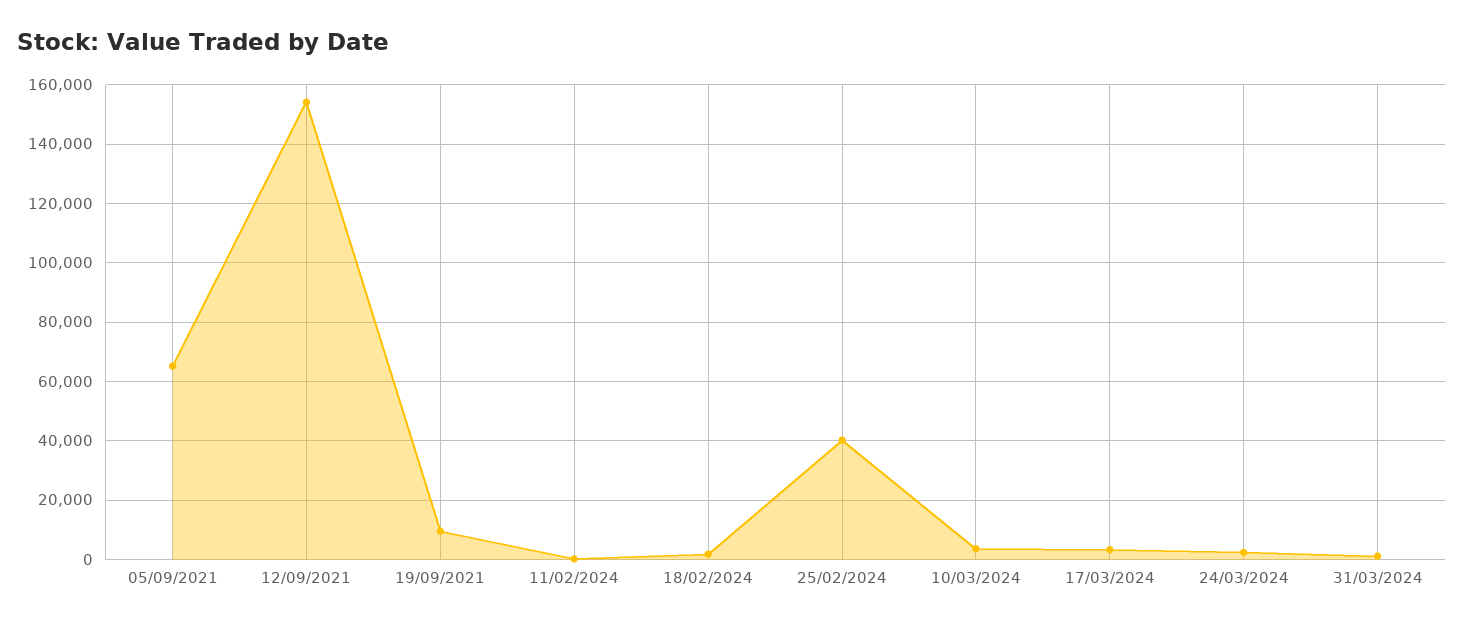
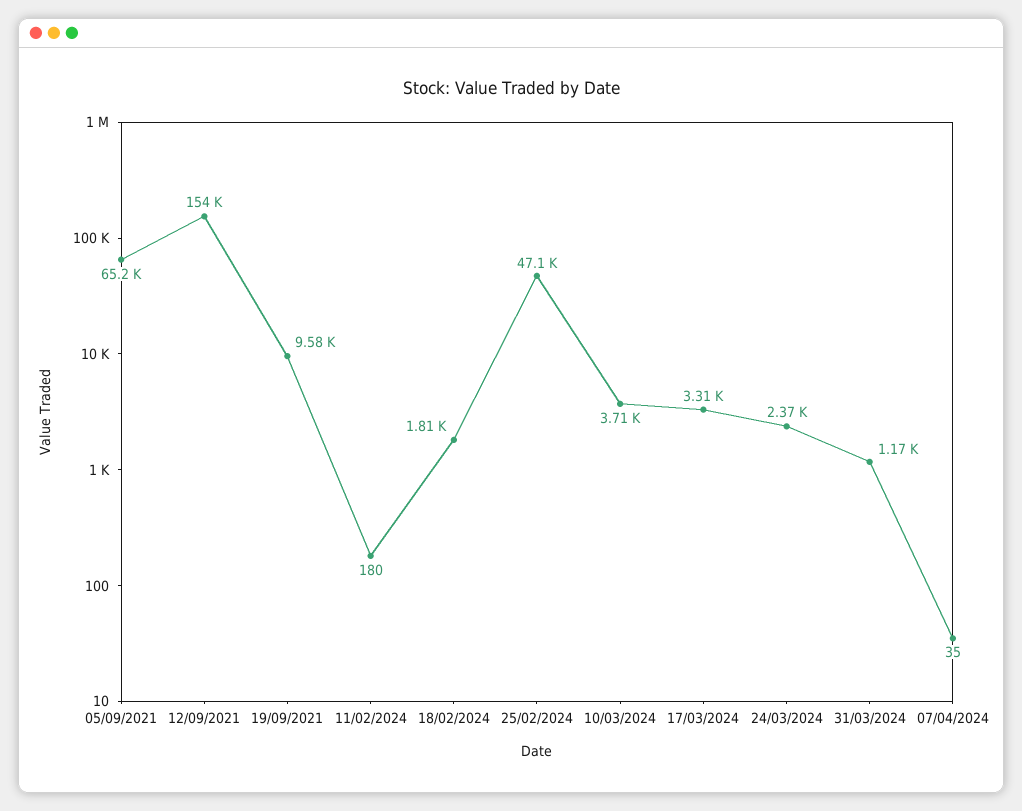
25/02/2024: 40000 -> 47100
07/04/2024: none -> 35

